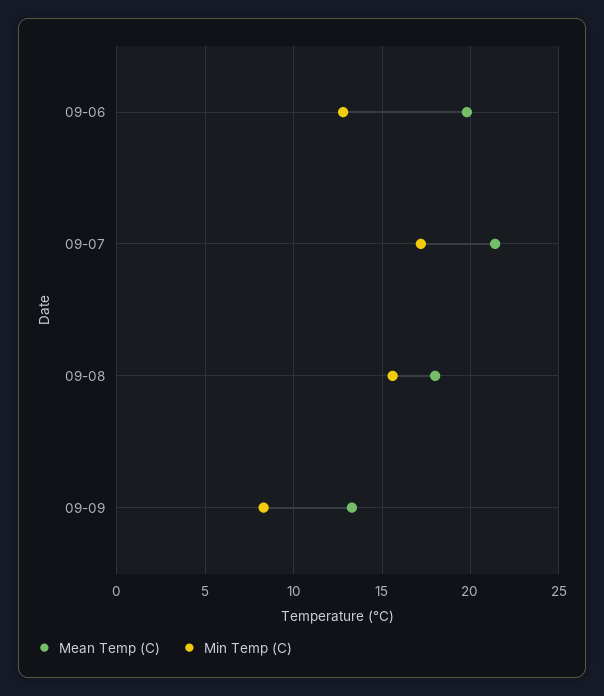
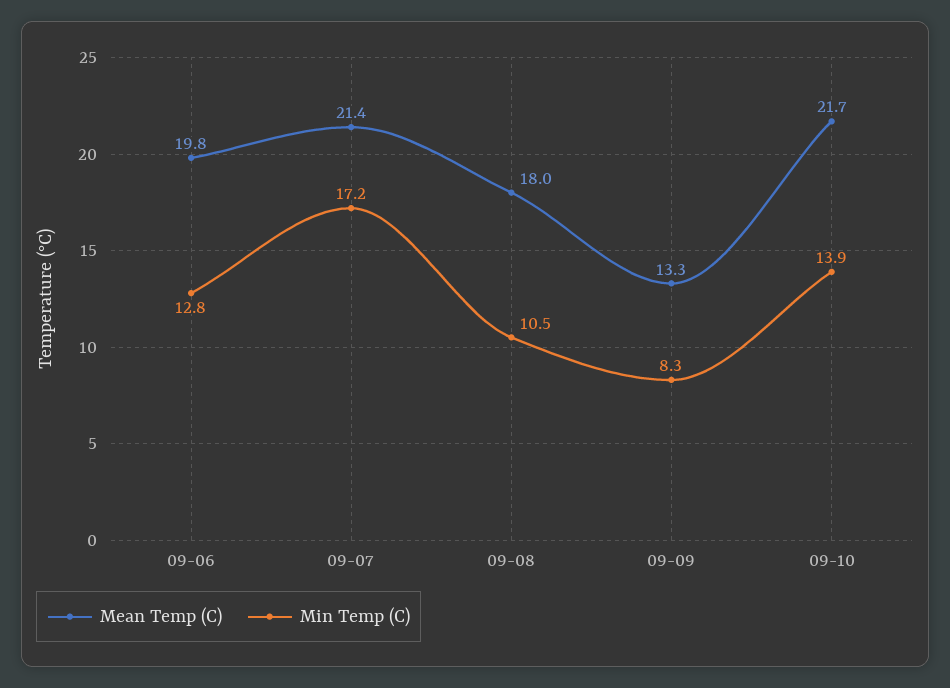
Min Temp (C), 09-08: 15.5 -> 10.5
Mean Temp (C), 09-10: none -> 21.7
Min Temp (C), 09-10: none -> 13.9

